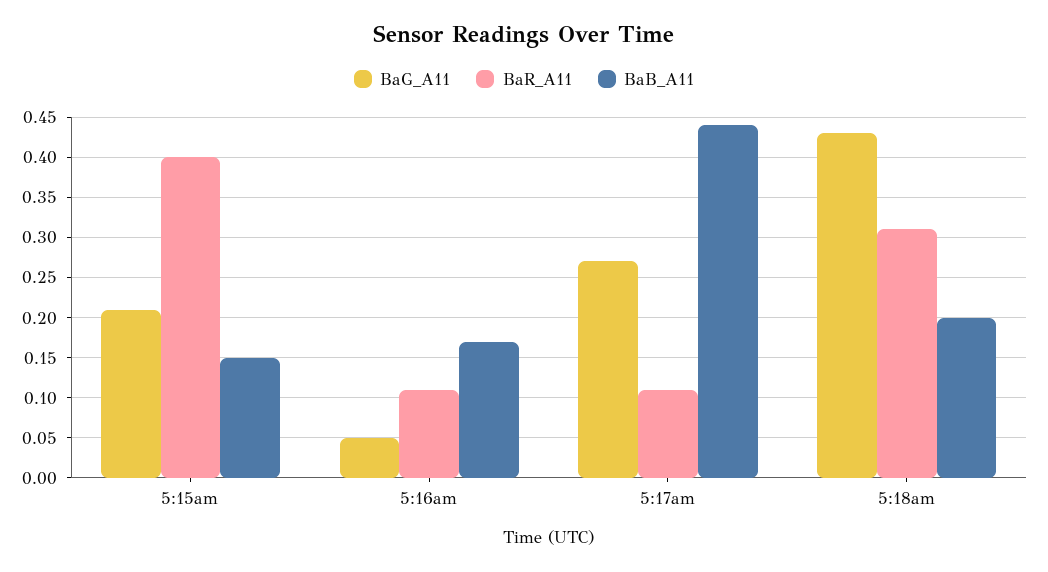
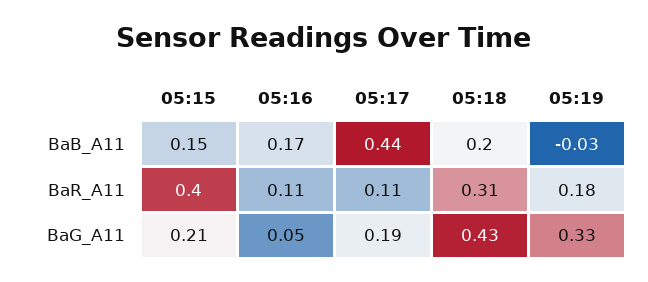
BaG_A11, 5:17am: 0.27 -> 0.19
BaB_A11, 05:19: none -> -0.03
BaR_A11, 05:19: none -> 0.18
BaG_A11, 05:19: none -> 0.33

